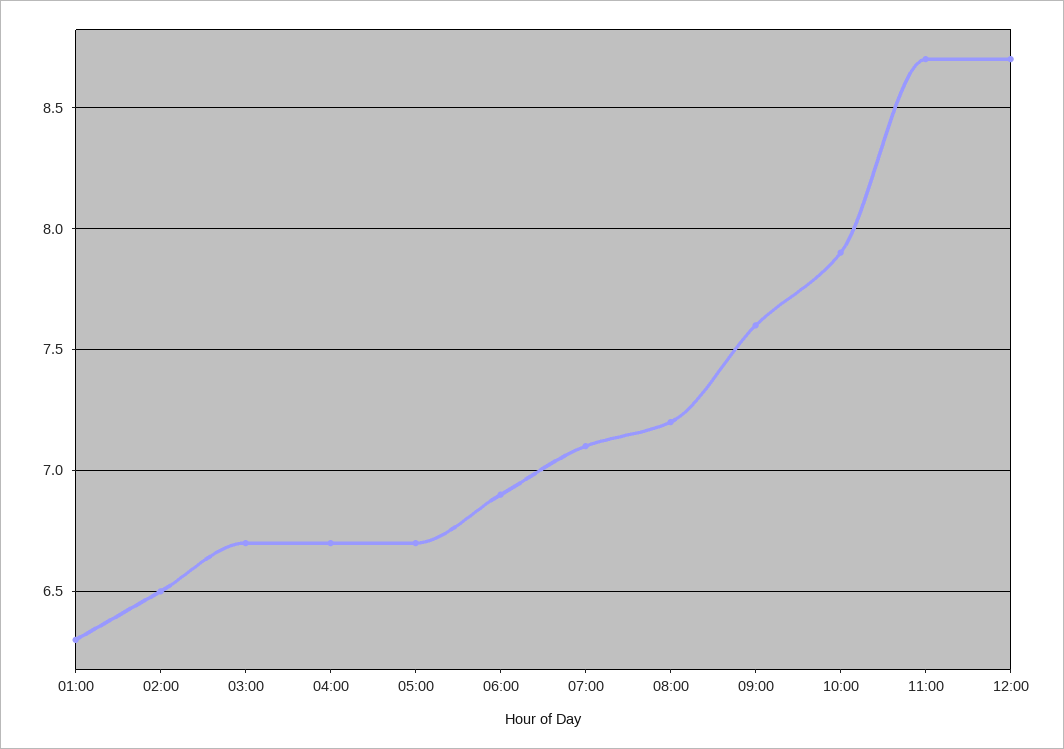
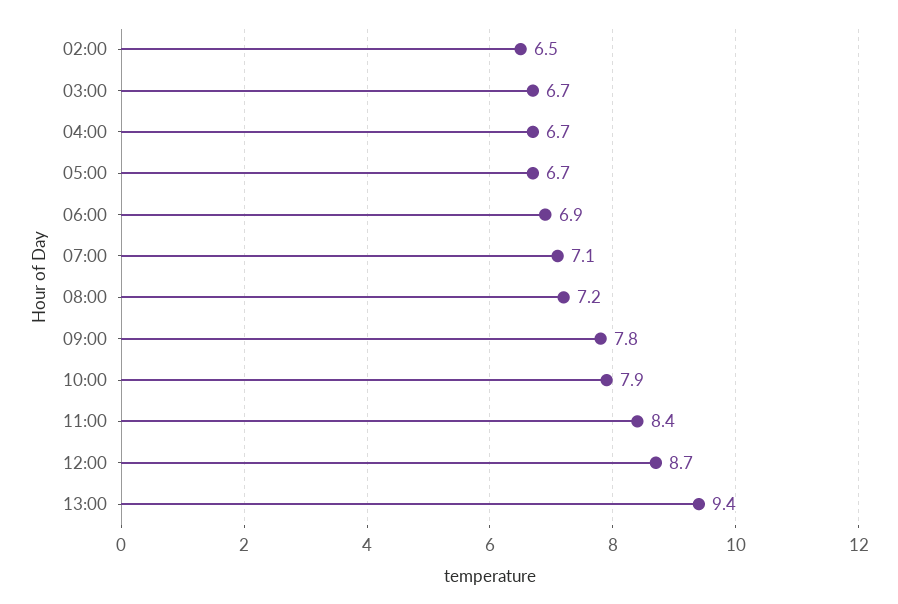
01:00: 6.3 -> none
09:00: 7.6 -> 7.8
11:00: 8.7 -> 8.4
13:00: none -> 9.4

